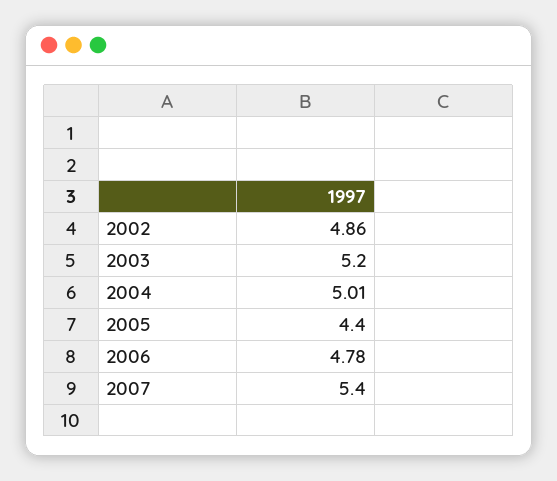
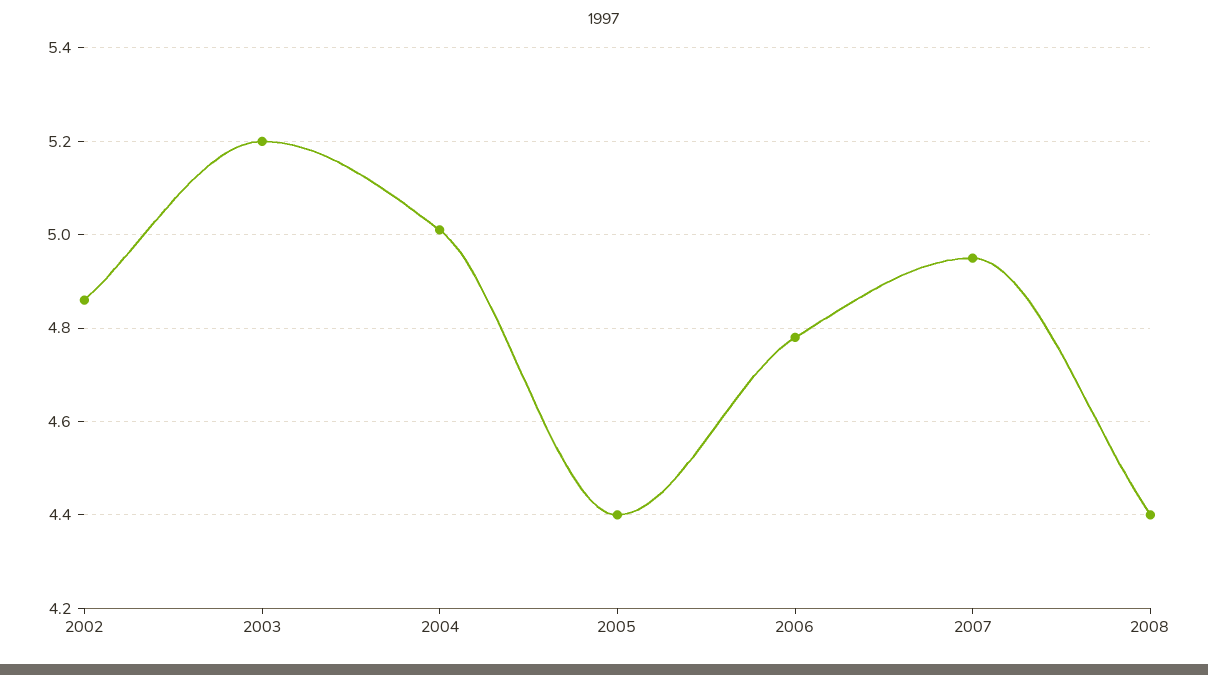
2007: 5.4 -> 4.95
2008: none -> 4.4

